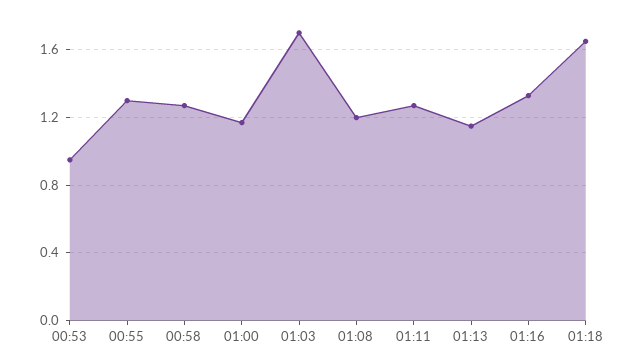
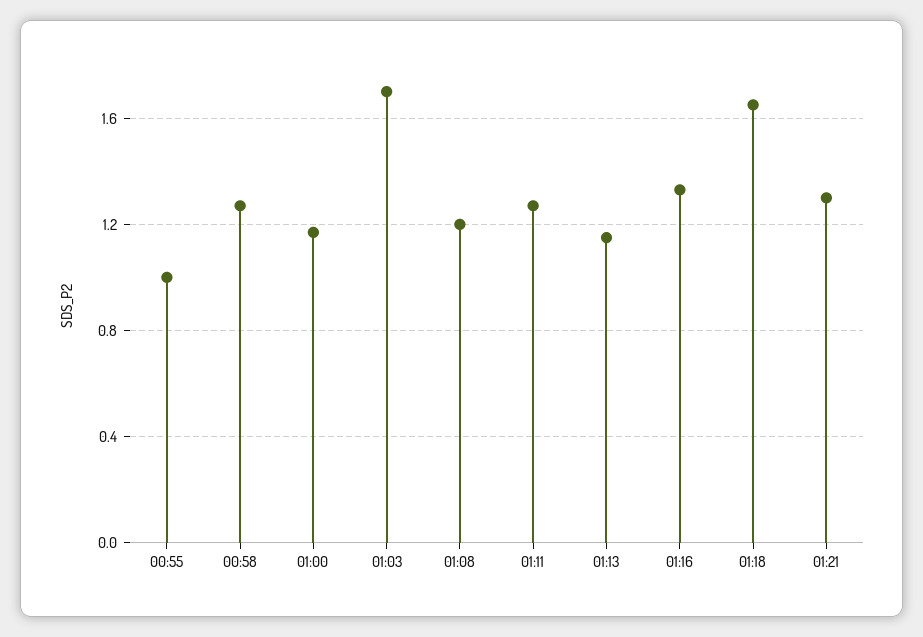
00:53: 0.95 -> none
00:55: 1.3 -> 1
01:21: none -> 1.3

